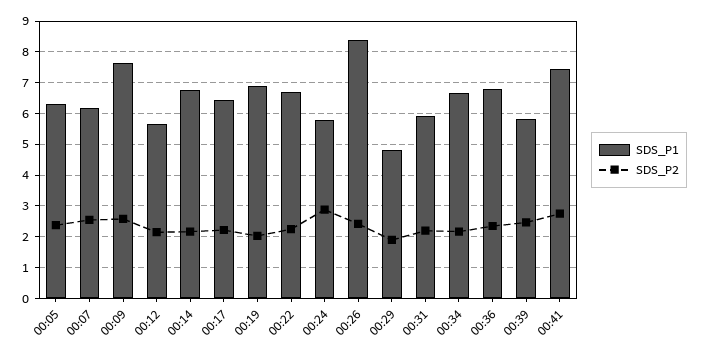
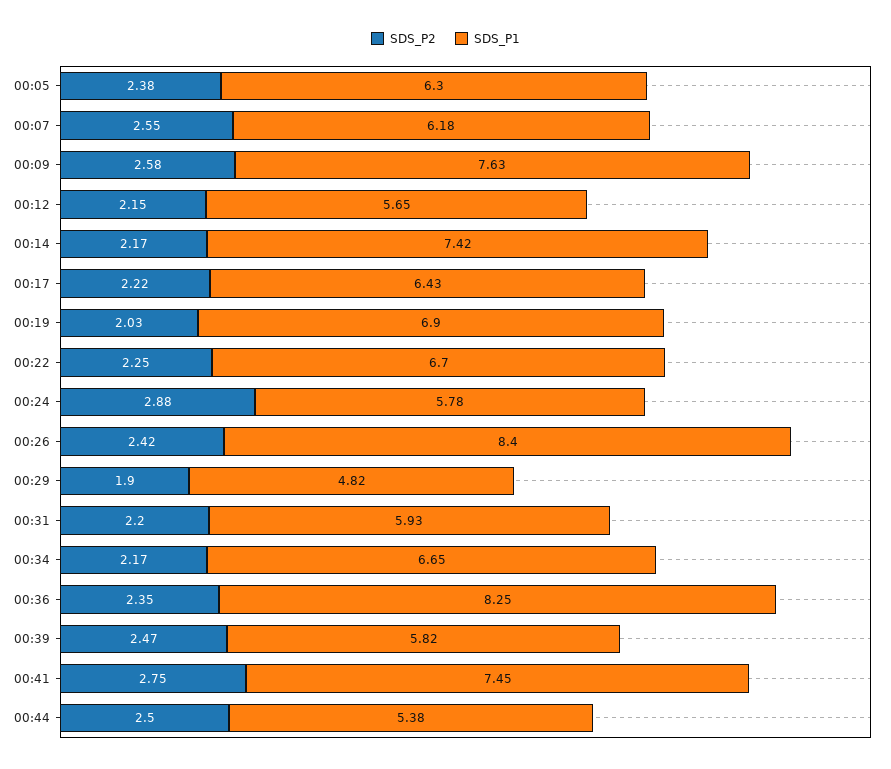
SDS_P1, 00:14: 6.8 -> 7.42
SDS_P1, 00:36: 6.8 -> 8.25
SDS_P2, 00:44: none -> 2.5
SDS_P1, 00:44: none -> 5.38

